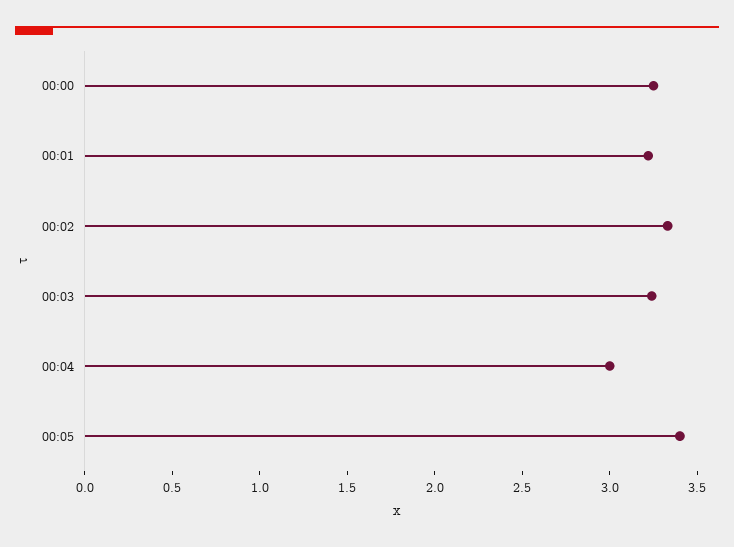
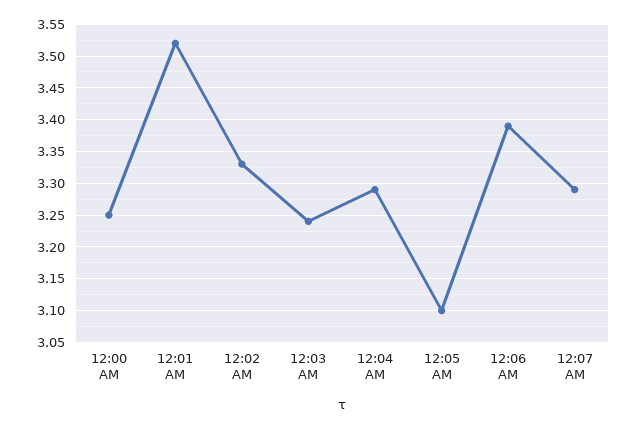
00:01: 3.2 -> 3.52
00:04: 3 -> 3.29
00:05: 3.4 -> 3.1
12:06 AM: none -> 3.39
12:07 AM: none -> 3.29

